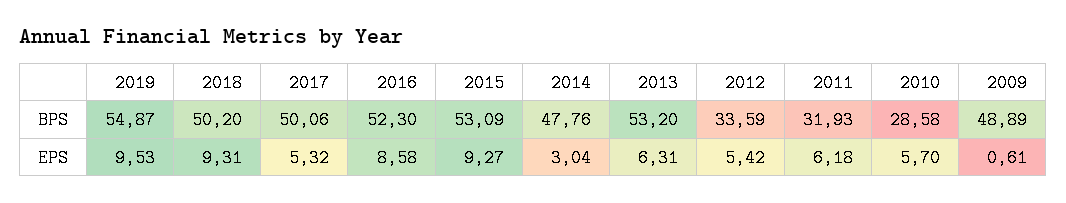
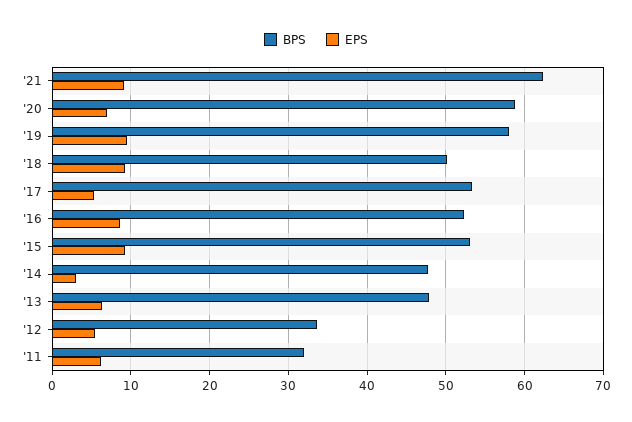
BPS, 2019: 54.87 -> 58
BPS, 2017: 50.06 -> 53
BPS, 2013: 53.2 -> 48
BPS, 2010: 28.58 -> none
BPS, 2009: 48.89 -> none
EPS, 2010: 5.7 -> none
EPS, 2009: 0.61 -> none
BPS, '21: none -> 62
EPS, '21: none -> 9
BPS, '20: none -> 59
EPS, '20: none -> 7

